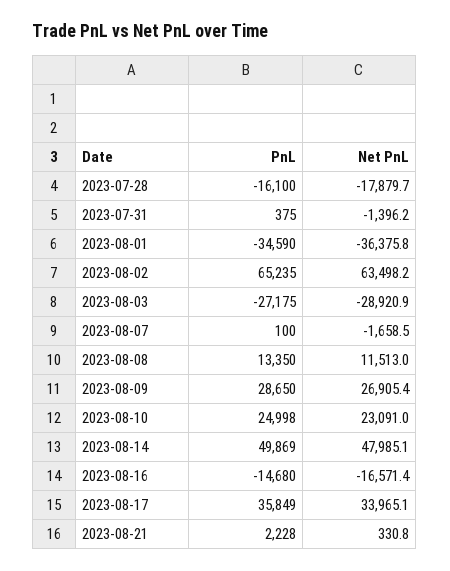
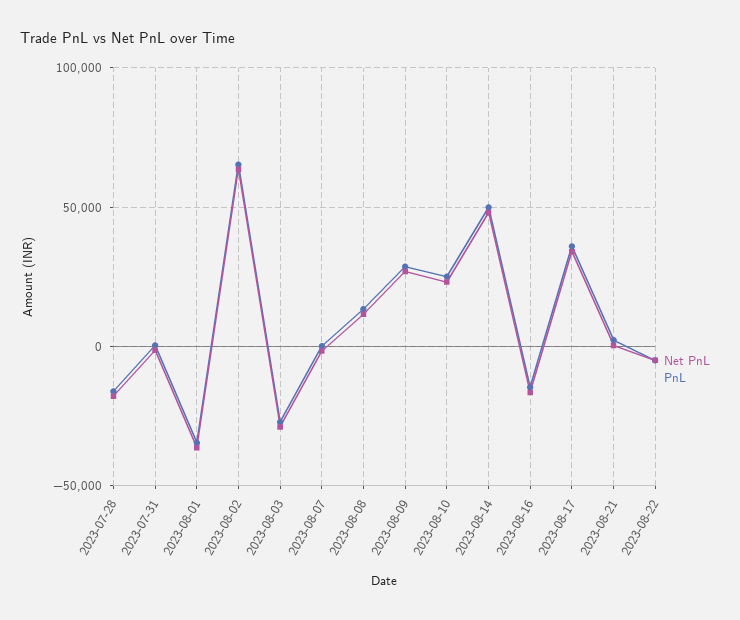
Net PnL, 2023-08-22: none -> -5000
PnL, 2023-08-22: none -> -5000

